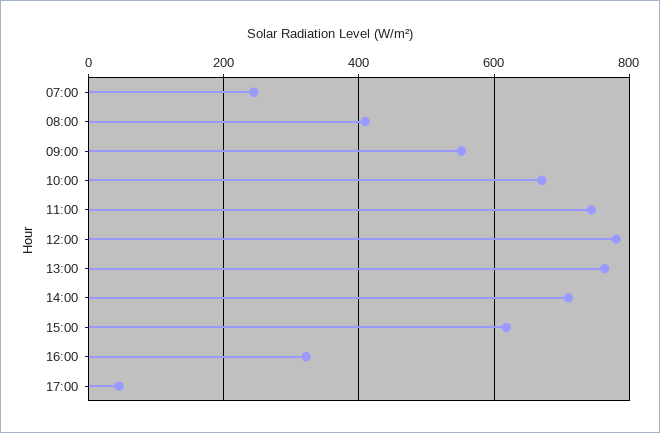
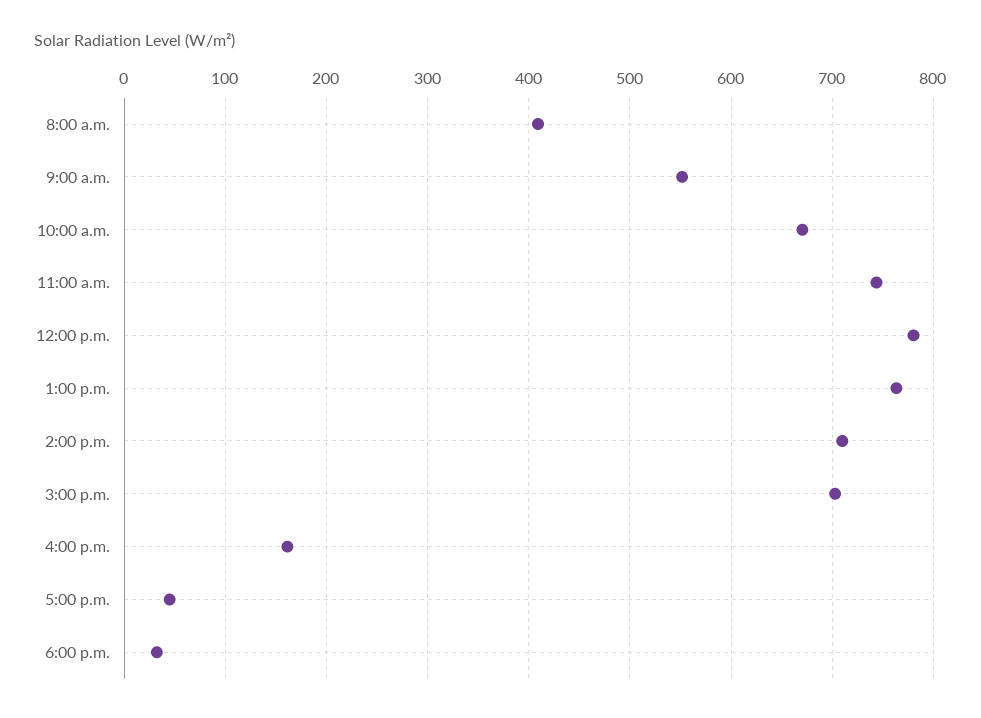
07:00: 240 -> none
15:00: 620 -> 700
16:00: 320 -> 160
6:00 p.m.: none -> 30

